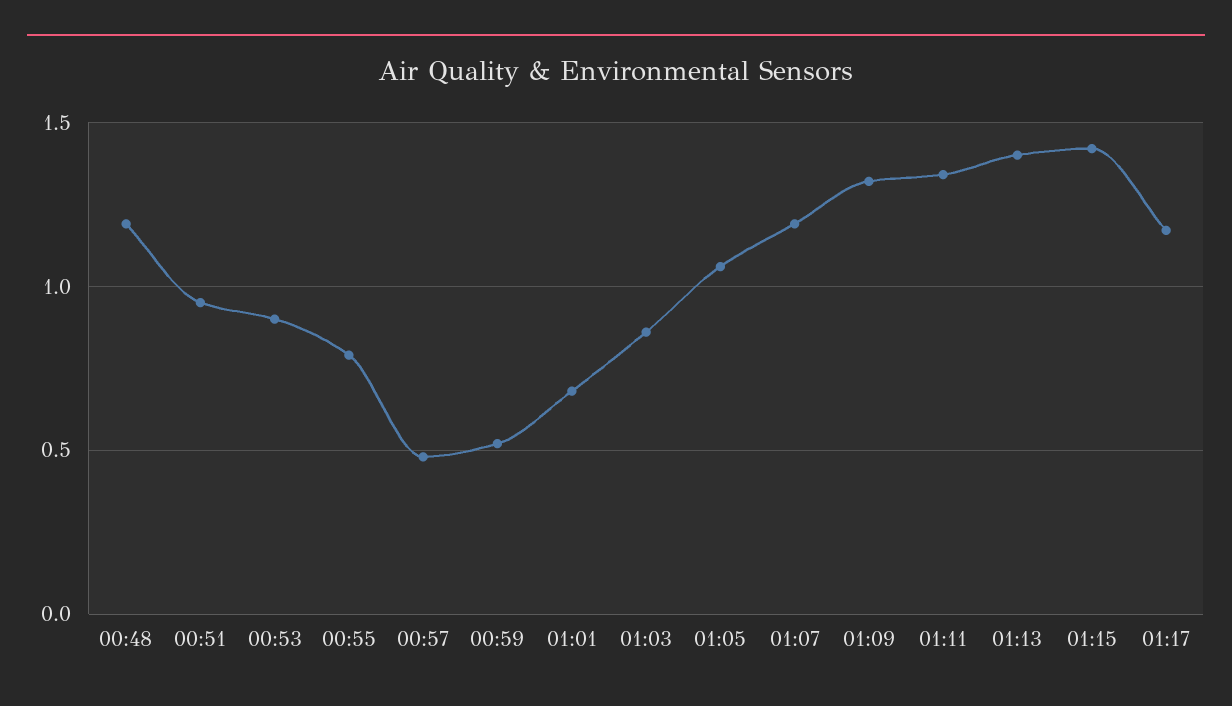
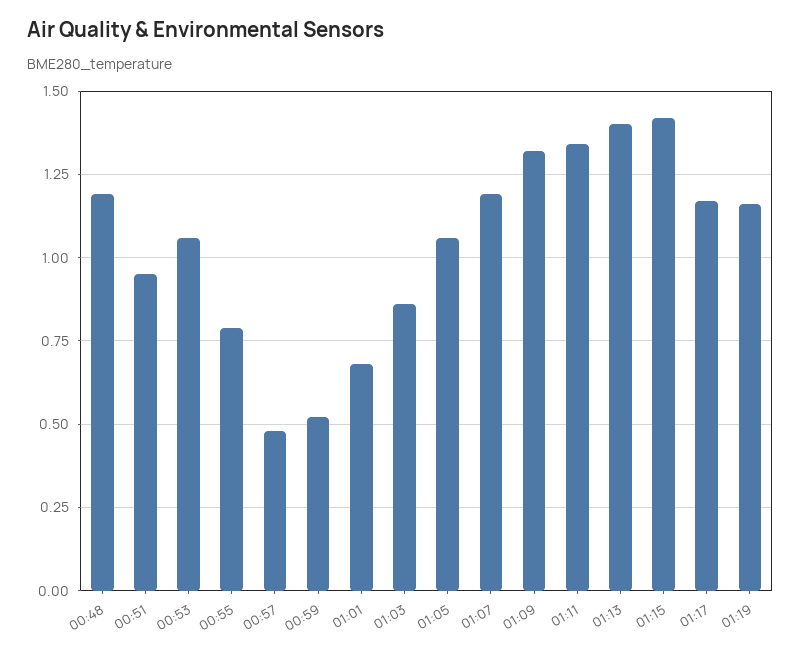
00:53: 0.9 -> 1.05
01:19: none -> 1.15

